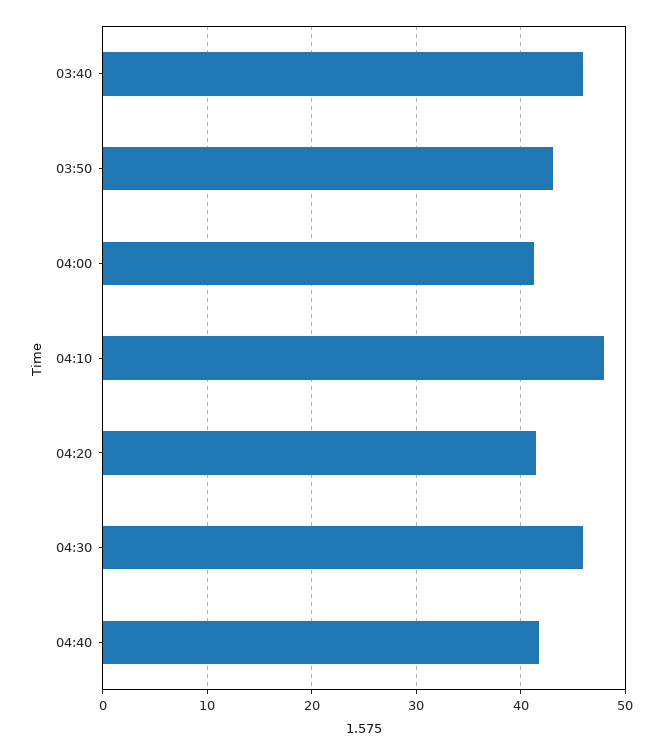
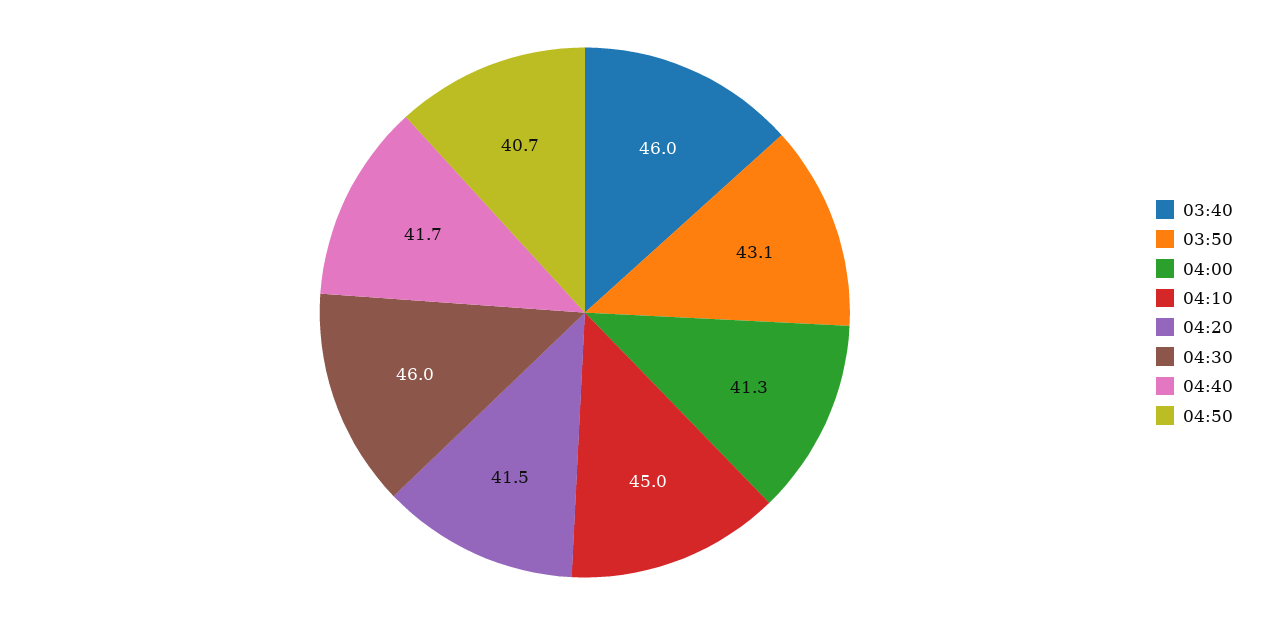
04:10: 48 -> 45
04:50: none -> 40.7

